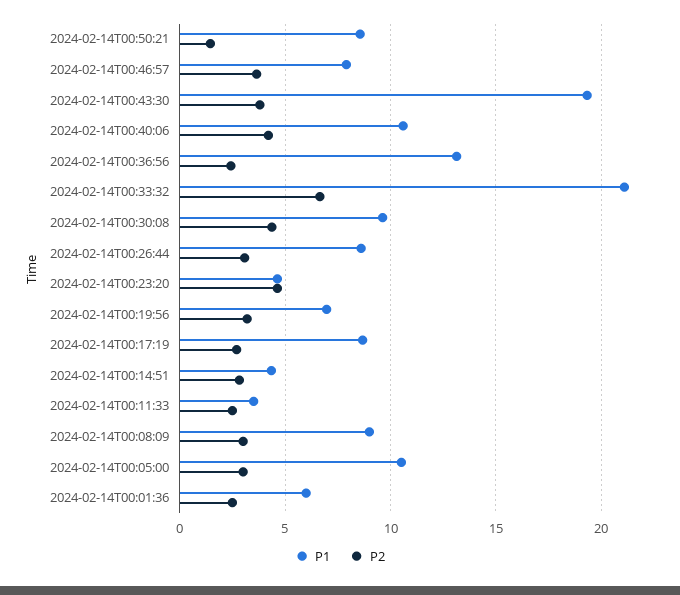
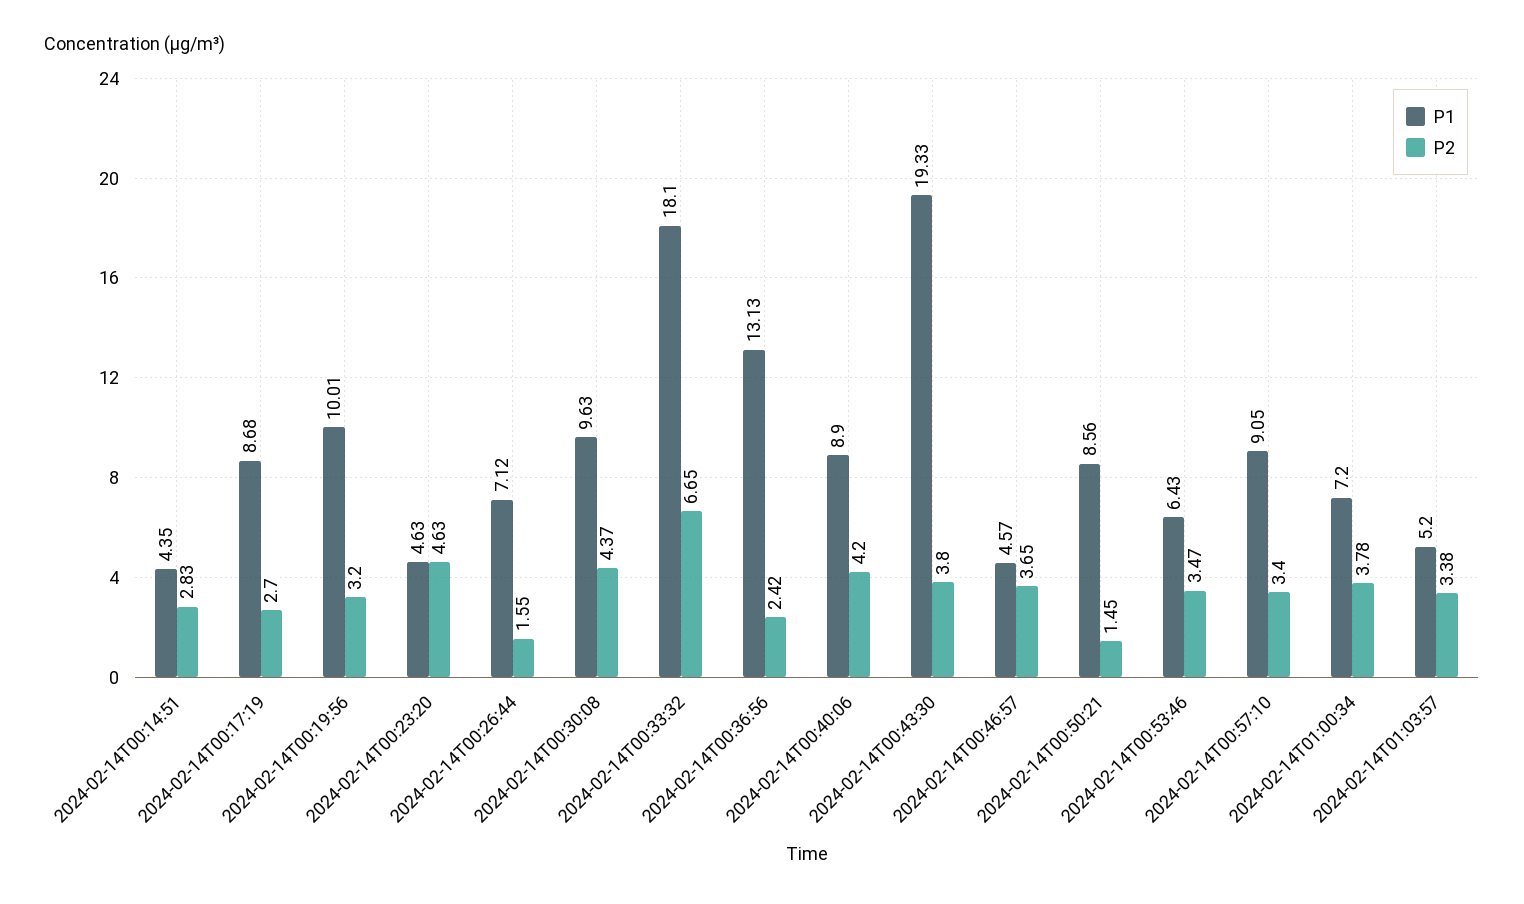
P1, 2024-02-14T00:46:57: 8 -> 4.57
P1, 2024-02-14T00:40:06: 10.5 -> 8.9
P1, 2024-02-14T00:33:32: 21 -> 18.1
P1, 2024-02-14T00:26:44: 8.5 -> 7.12
P2, 2024-02-14T00:26:44: 3 -> 1.55
P1, 2024-02-14T00:19:56: 7 -> 10.01
P1, 2024-02-14T00:11:33: 3.5 -> none
P2, 2024-02-14T00:11:33: 2.5 -> none
P1, 2024-02-14T00:08:09: 9 -> none
P2, 2024-02-14T00:08:09: 3 -> none
P1, 2024-02-14T00:05:00: 10.5 -> none
P2, 2024-02-14T00:05:00: 3 -> none
P1, 2024-02-14T00:01:36: 6 -> none
P2, 2024-02-14T00:01:36: 2.5 -> none
P1, 2024-02-14T00:53:46: none -> 6.43
P2, 2024-02-14T00:53:46: none -> 3.47
P1, 2024-02-14T00:57:10: none -> 9.05
P2, 2024-02-14T00:57:10: none -> 3.4
P1, 2024-02-14T01:00:34: none -> 7.2
P2, 2024-02-14T01:00:34: none -> 3.78
P1, 2024-02-14T01:03:57: none -> 5.2
P2, 2024-02-14T01:03:57: none -> 3.38

